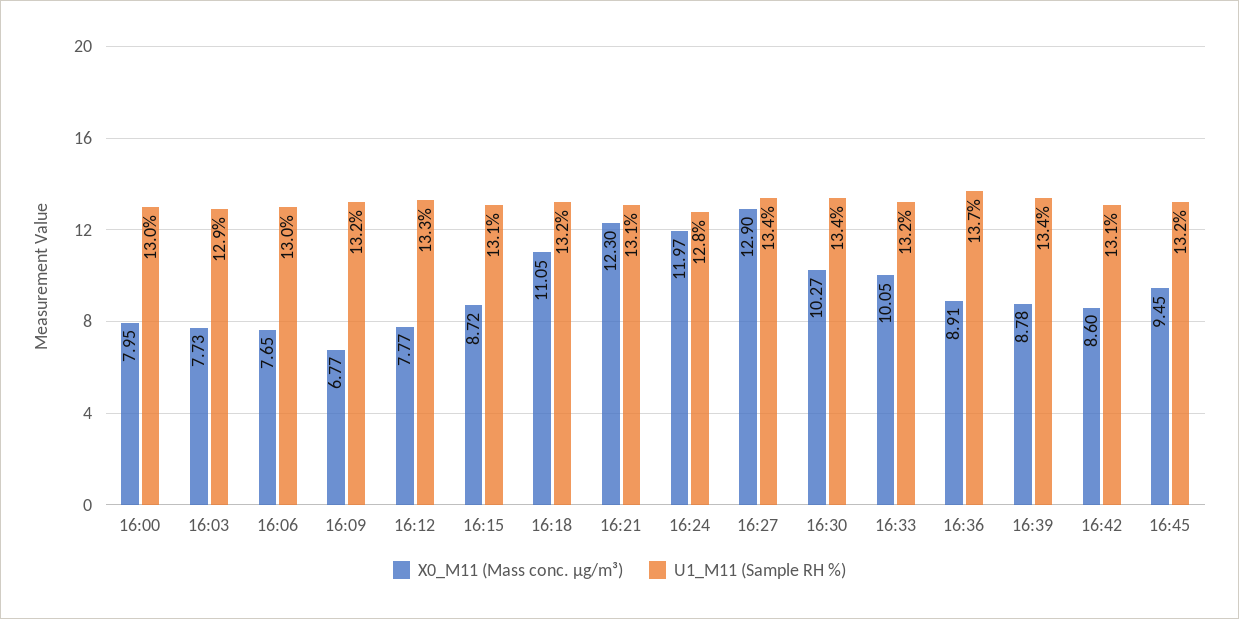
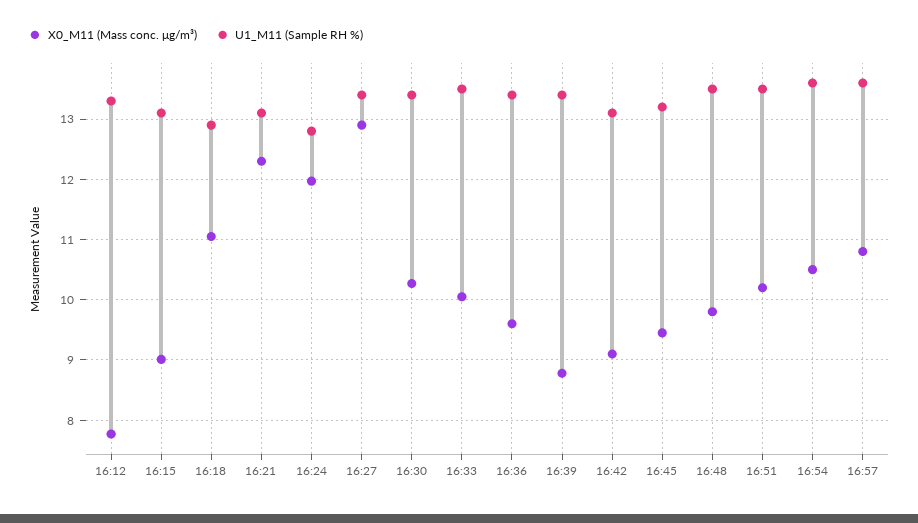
X0_M11 (Mass conc. μg/m³), 16:00: 7.95 -> none
U1_M11 (Sample RH %), 16:00: 13 -> none
X0_M11 (Mass conc. μg/m³), 16:03: 7.73 -> none
U1_M11 (Sample RH %), 16:03: 12.9 -> none
X0_M11 (Mass conc. μg/m³), 16:06: 7.65 -> none
U1_M11 (Sample RH %), 16:06: 13 -> none
X0_M11 (Mass conc. μg/m³), 16:09: 6.77 -> none
U1_M11 (Sample RH %), 16:09: 13.2 -> none
X0_M11 (Mass conc. μg/m³), 16:15: 8.72 -> 9
U1_M11 (Sample RH %), 16:18: 13.2 -> 12.9
U1_M11 (Sample RH %), 16:33: 13.2 -> 13.5
X0_M11 (Mass conc. μg/m³), 16:36: 8.91 -> 9.6
U1_M11 (Sample RH %), 16:36: 13.7 -> 13.4
X0_M11 (Mass conc. μg/m³), 16:42: 8.6 -> 9.1
X0_M11 (Mass conc. μg/m³), 16:48: none -> 9.8
U1_M11 (Sample RH %), 16:48: none -> 13.5
X0_M11 (Mass conc. μg/m³), 16:51: none -> 10.2
U1_M11 (Sample RH %), 16:51: none -> 13.5
X0_M11 (Mass conc. μg/m³), 16:54: none -> 10.5
U1_M11 (Sample RH %), 16:54: none -> 13.6
X0_M11 (Mass conc. μg/m³), 16:57: none -> 10.8
U1_M11 (Sample RH %), 16:57: none -> 13.6

